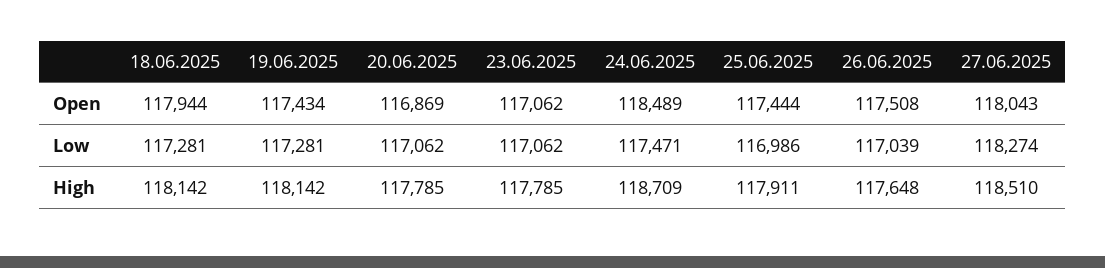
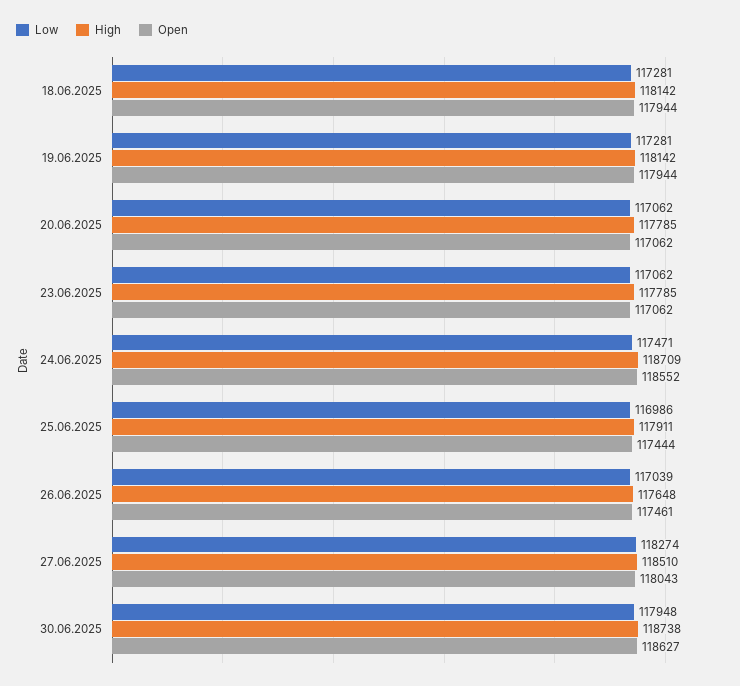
Open, 19.06.2025: 117434 -> 117944
Open, 20.06.2025: 116869 -> 117062
Open, 24.06.2025: 118489 -> 118552
Open, 26.06.2025: 117508 -> 117461
Low, 30.06.2025: none -> 117948
High, 30.06.2025: none -> 118738
Open, 30.06.2025: none -> 118627

